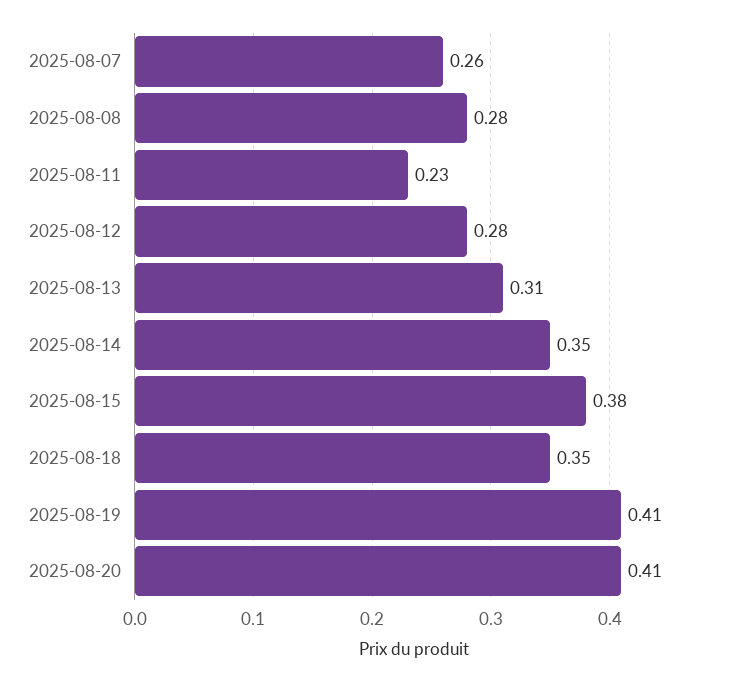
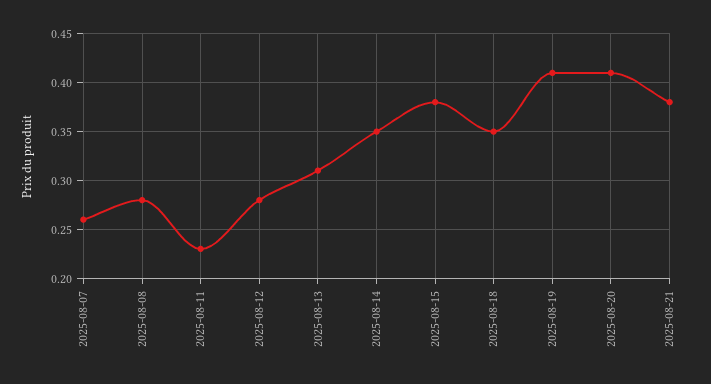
2025-08-21: none -> 0.38

